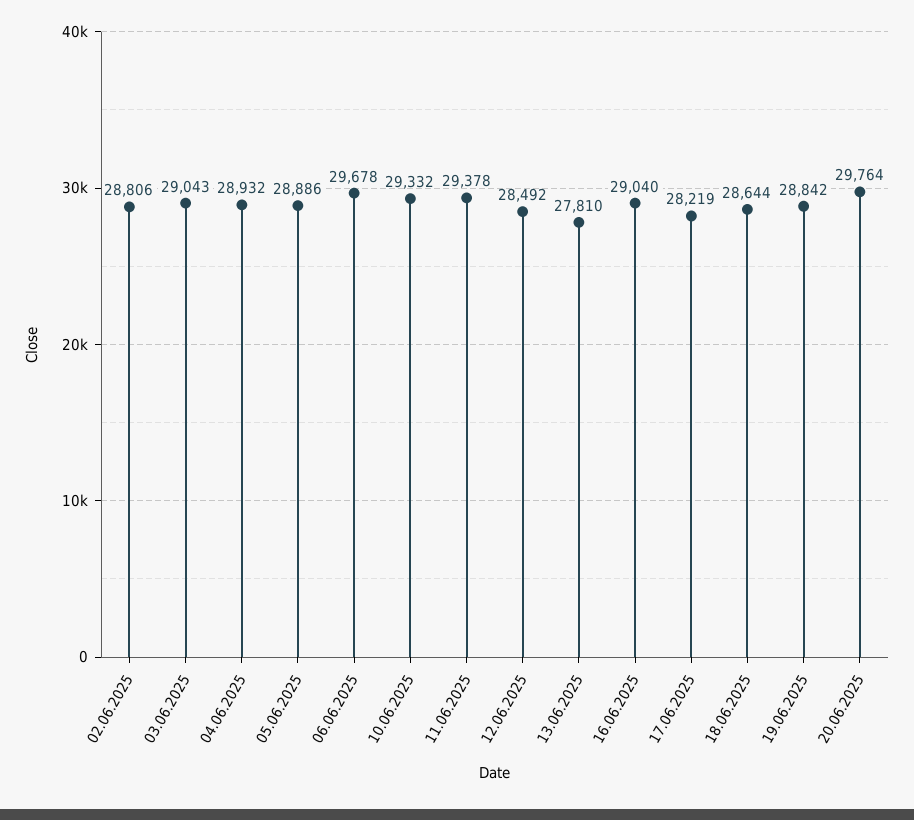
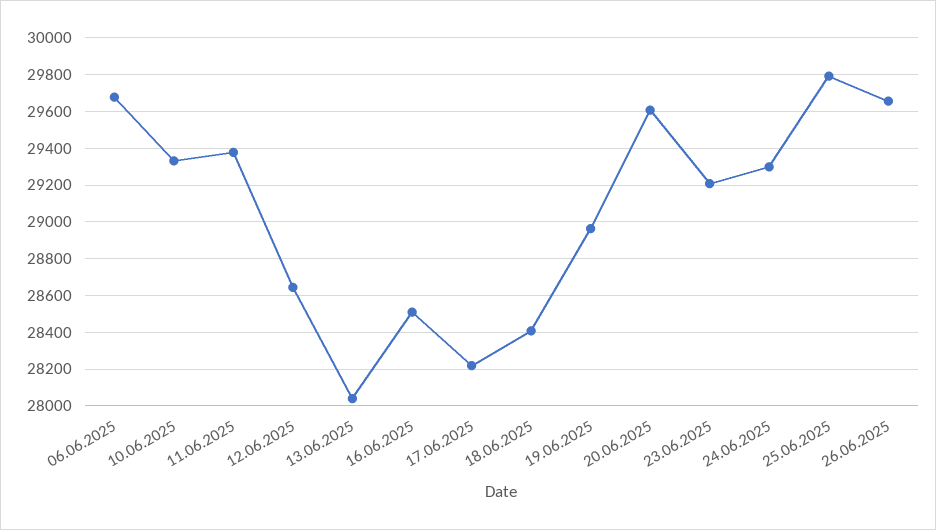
02.06.2025: 28806 -> none
03.06.2025: 29043 -> none
04.06.2025: 28932 -> none
05.06.2025: 28886 -> none
12.06.2025: 28492 -> 28650
13.06.2025: 27810 -> 28050
16.06.2025: 29040 -> 28500
18.06.2025: 28644 -> 28400
19.06.2025: 28842 -> 28950
20.06.2025: 29764 -> 29600
23.06.2025: none -> 29200
24.06.2025: none -> 29300
25.06.2025: none -> 29800
26.06.2025: none -> 29650

